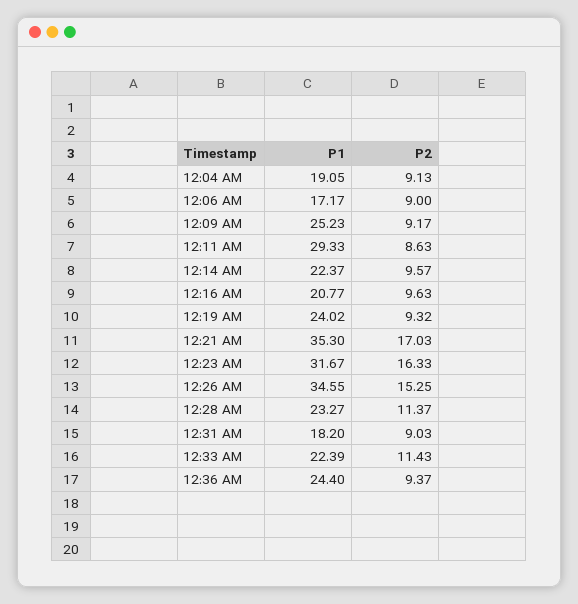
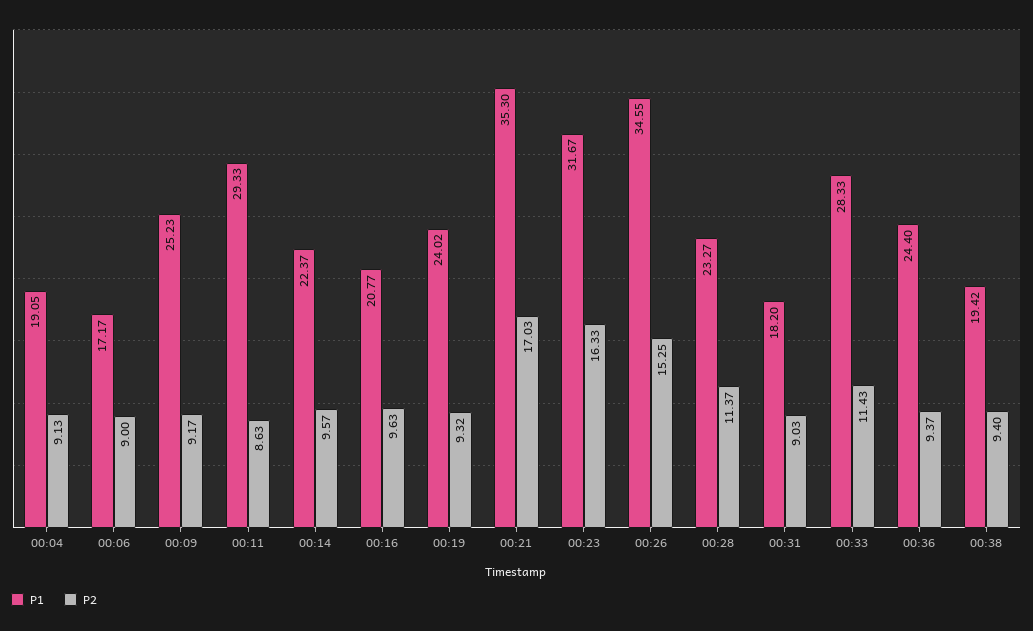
P1, 12:33 AM: 22.39 -> 28.33
P1, 00:38: none -> 19.42
P2, 00:38: none -> 9.4

